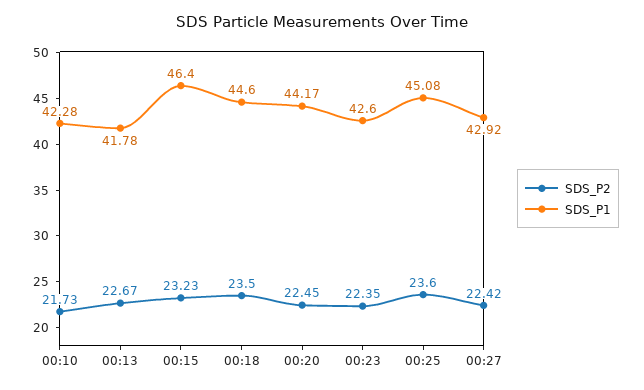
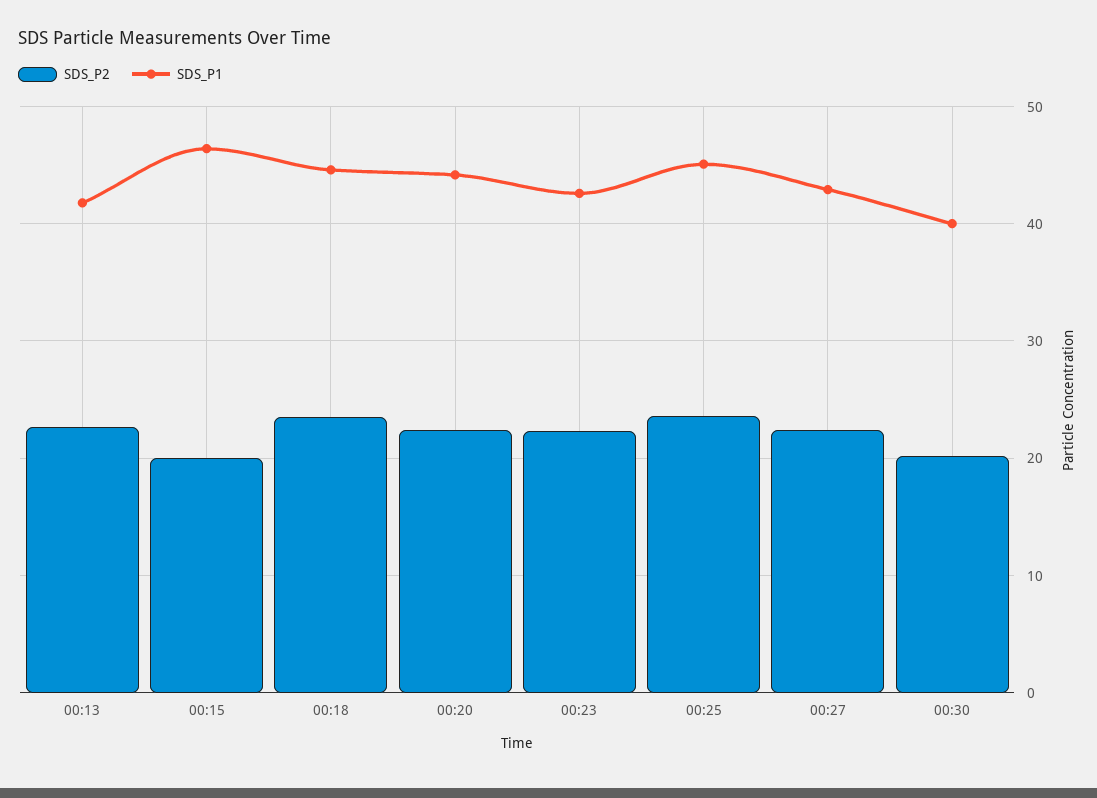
SDS_P2, 00:10: 21.73 -> none
SDS_P1, 00:10: 42.28 -> none
SDS_P2, 00:15: 23.23 -> 20
SDS_P2, 00:30: none -> 20
SDS_P1, 00:30: none -> 40

